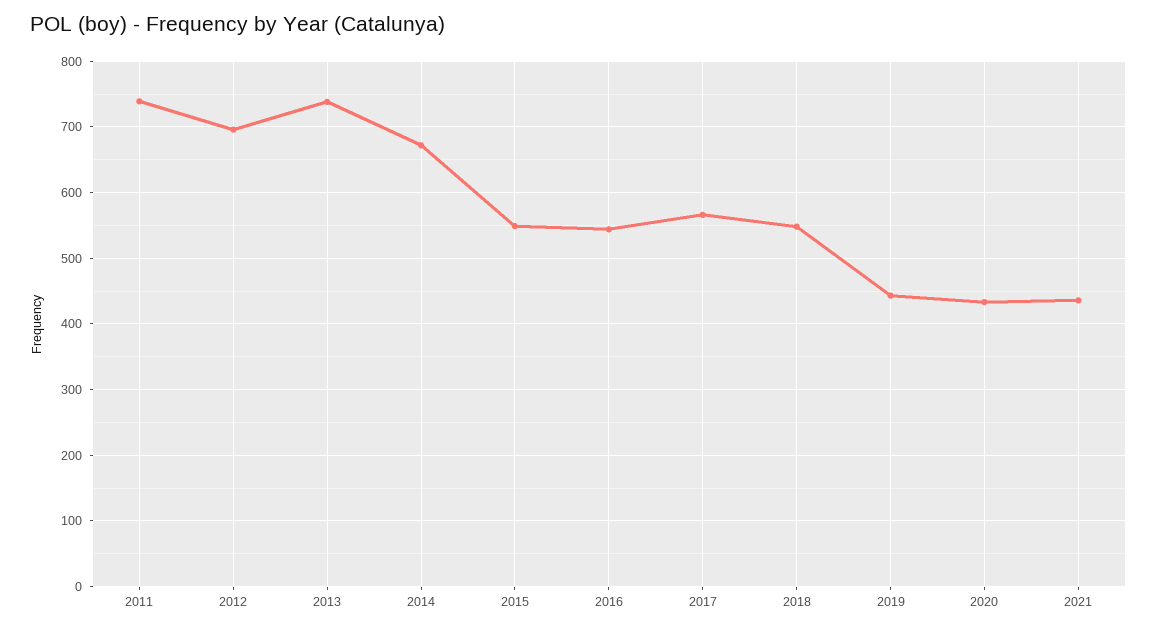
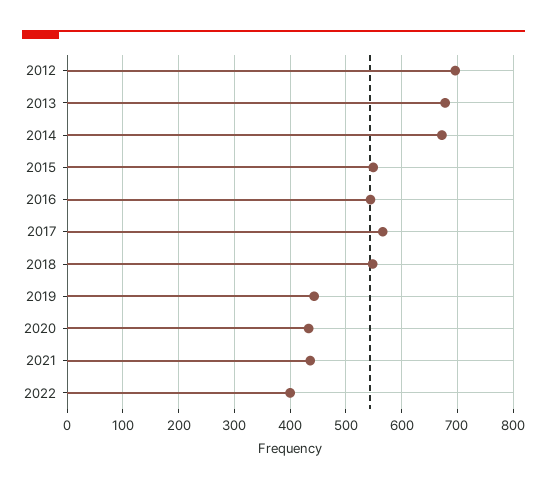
2011: 740 -> none
2013: 740 -> 680
2022: none -> 400

